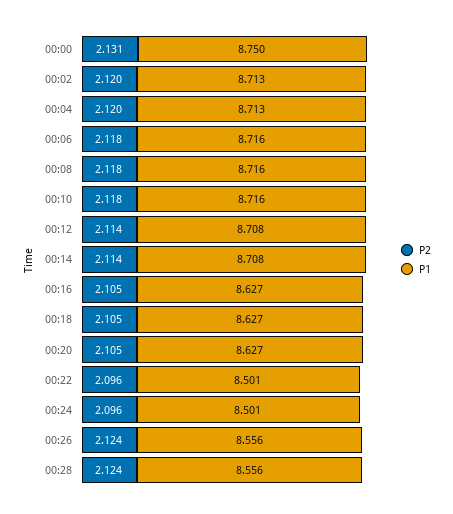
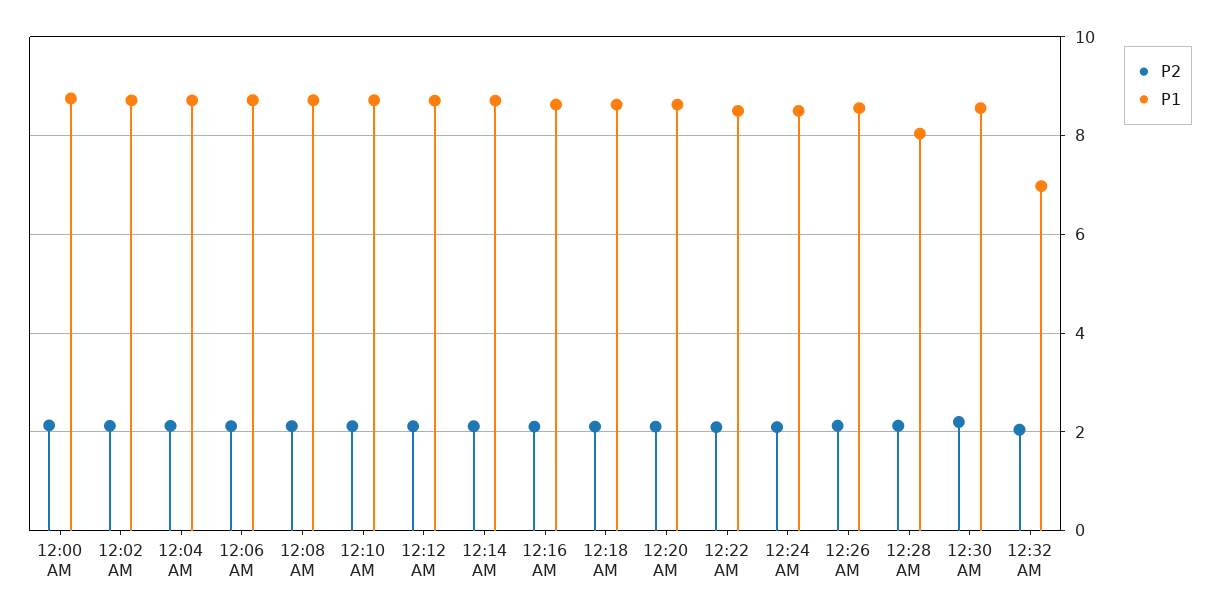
P1, 00:28: 8.556 -> 8
P2, 12:30 AM: none -> 2.2
P1, 12:30 AM: none -> 8.6
P2, 12:32 AM: none -> 2
P1, 12:32 AM: none -> 7

